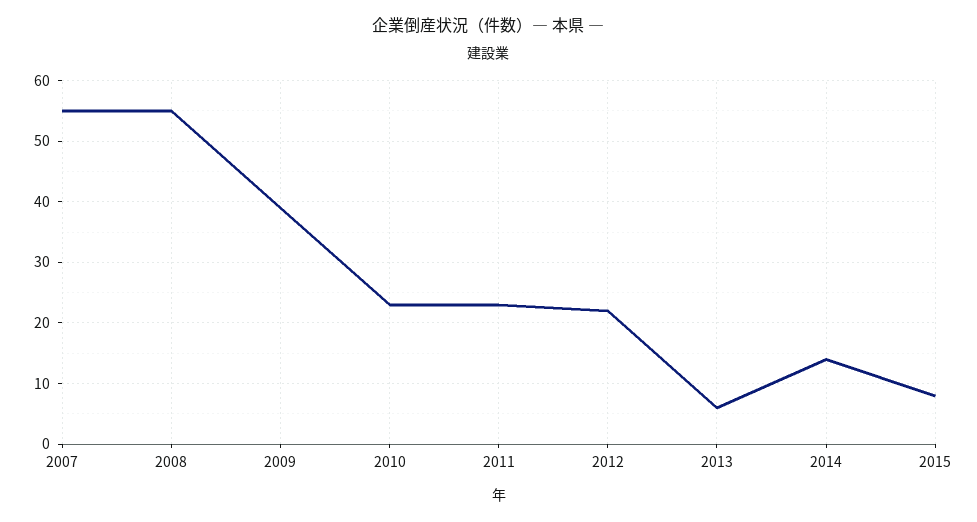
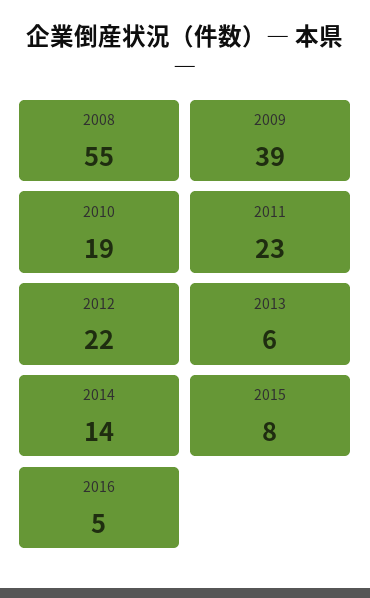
2007: 55 -> none
2010: 23 -> 19
2016: none -> 5

